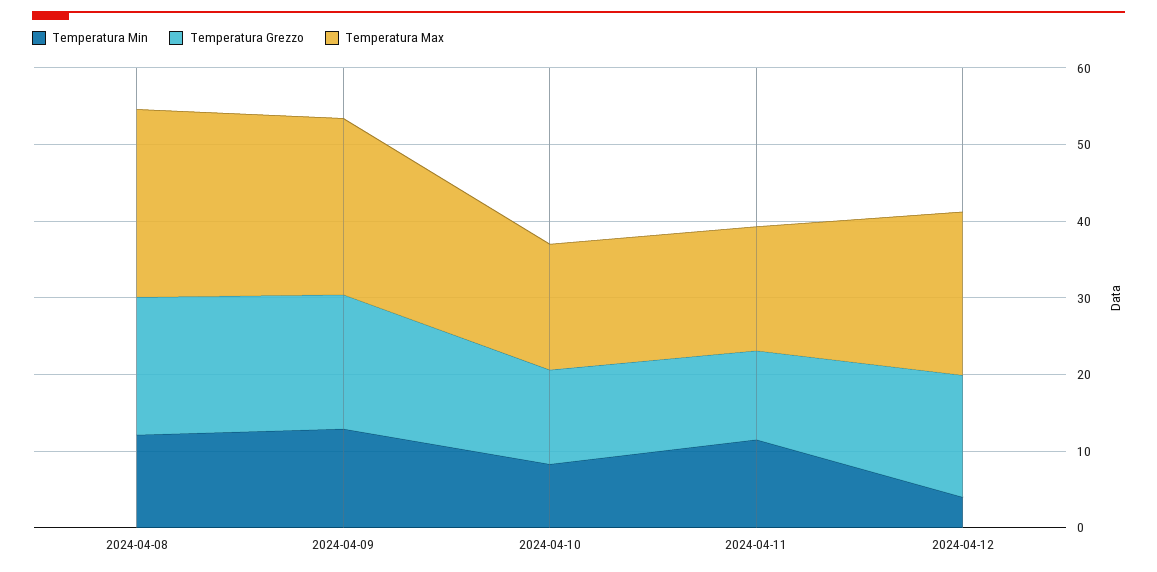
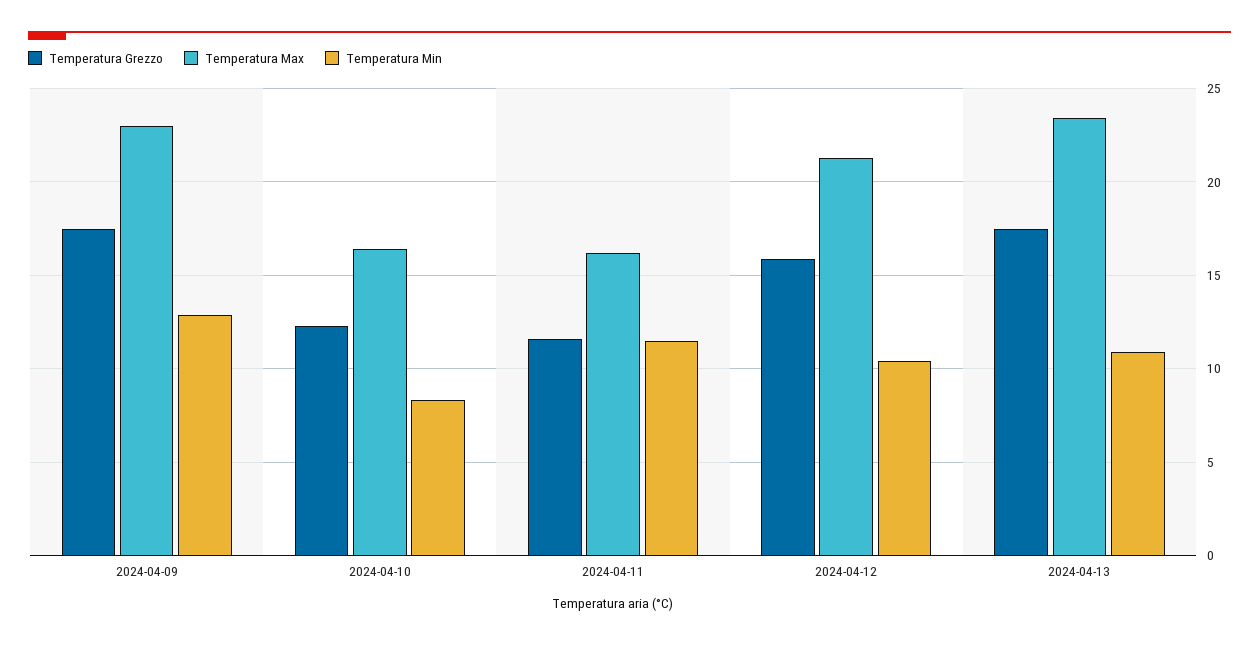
Temperatura Min, 2024-04-08: 12 -> none
Temperatura Grezzo, 2024-04-08: 18 -> none
Temperatura Max, 2024-04-08: 24 -> none
Temperatura Min, 2024-04-12: 4 -> 10.5
Temperatura Grezzo, 2024-04-13: none -> 17.5
Temperatura Max, 2024-04-13: none -> 23.5
Temperatura Min, 2024-04-13: none -> 11

